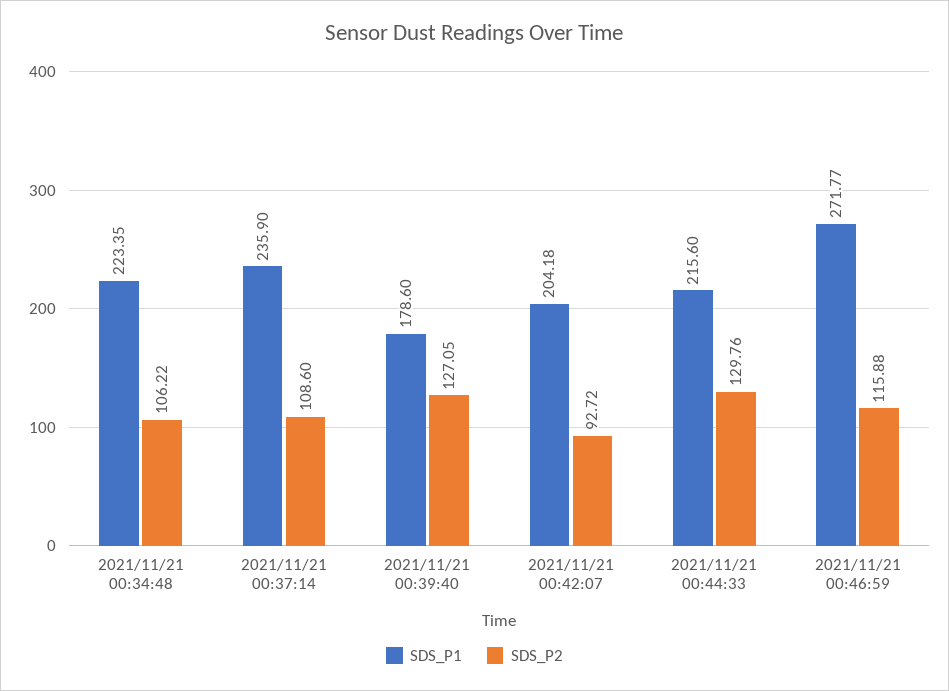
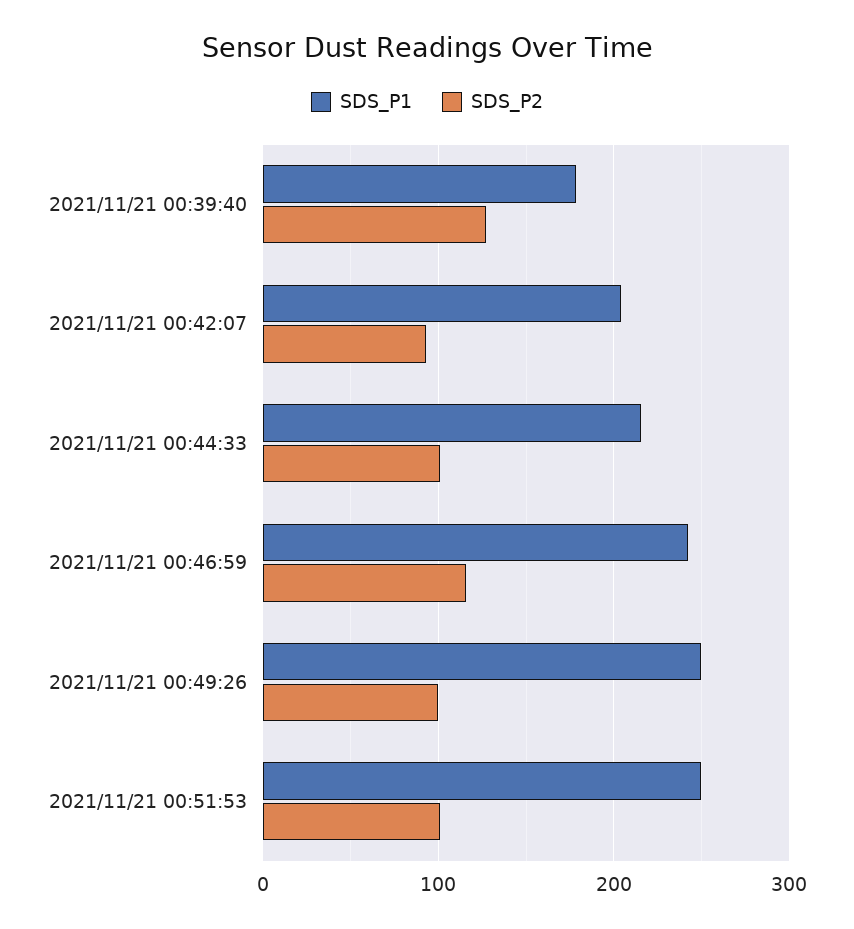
SDS_P1, 2021/11/21 00:34:48: 223.35 -> none
SDS_P2, 2021/11/21 00:34:48: 106.22 -> none
SDS_P1, 2021/11/21 00:37:14: 235.9 -> none
SDS_P2, 2021/11/21 00:37:14: 108.6 -> none
SDS_P2, 2021/11/21 00:44:33: 129.76 -> 100
SDS_P1, 2021/11/21 00:46:59: 271.77 -> 240
SDS_P1, 2021/11/21 00:49:26: none -> 250
SDS_P2, 2021/11/21 00:49:26: none -> 100
SDS_P1, 2021/11/21 00:51:53: none -> 250
SDS_P2, 2021/11/21 00:51:53: none -> 100

